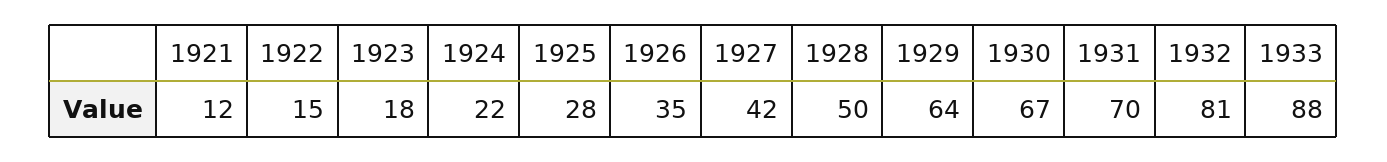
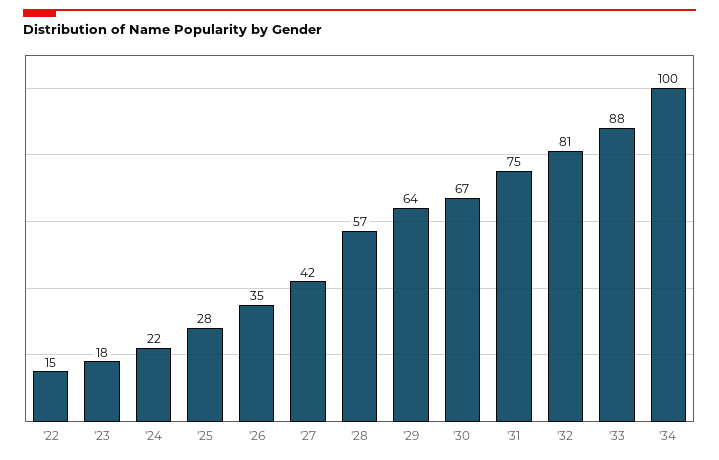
1921: 12 -> none
1928: 50 -> 57
1931: 70 -> 75
'34: none -> 100

